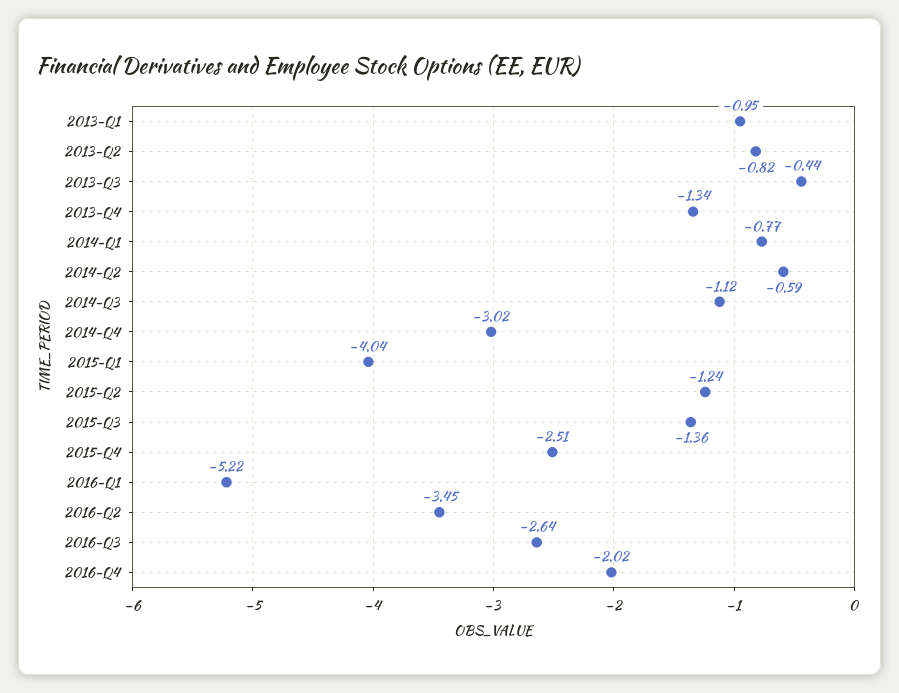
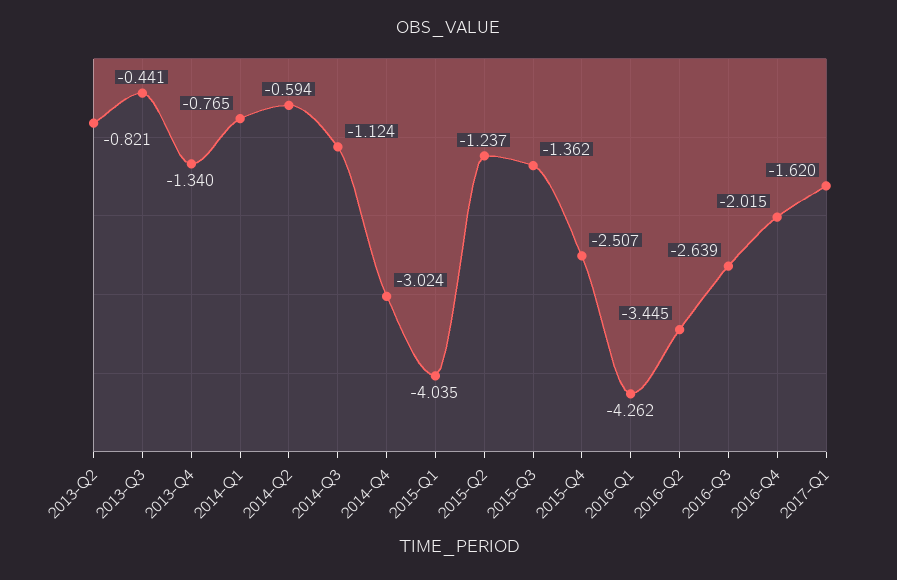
2013-Q1: -0.95 -> none
2016-Q1: -5.22 -> -4.262
2017-Q1: none -> -1.62

